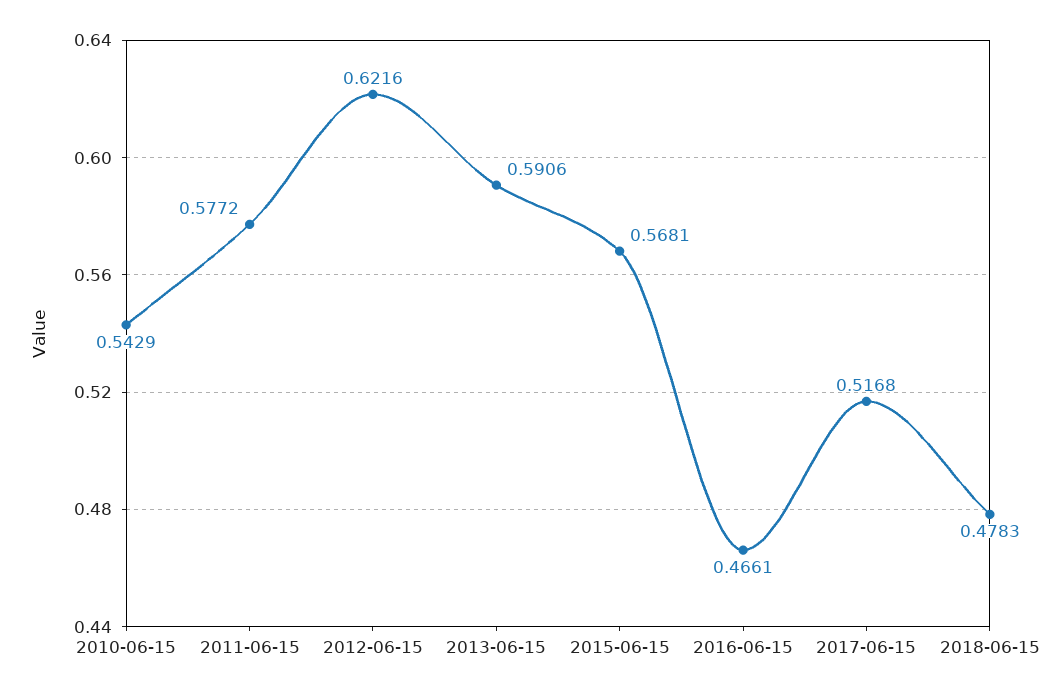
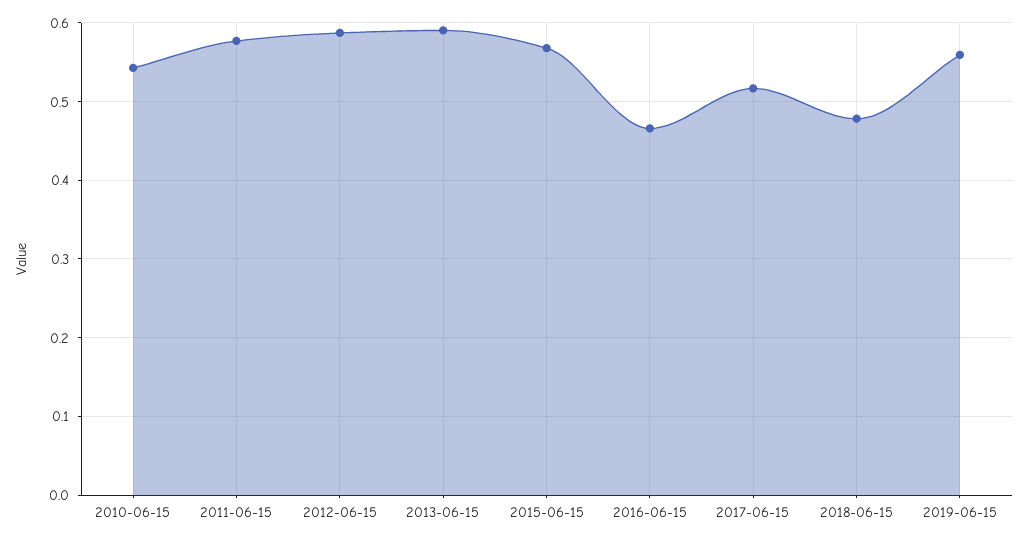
2012-06-15: 0.6216 -> 0.59
2019-06-15: none -> 0.56

